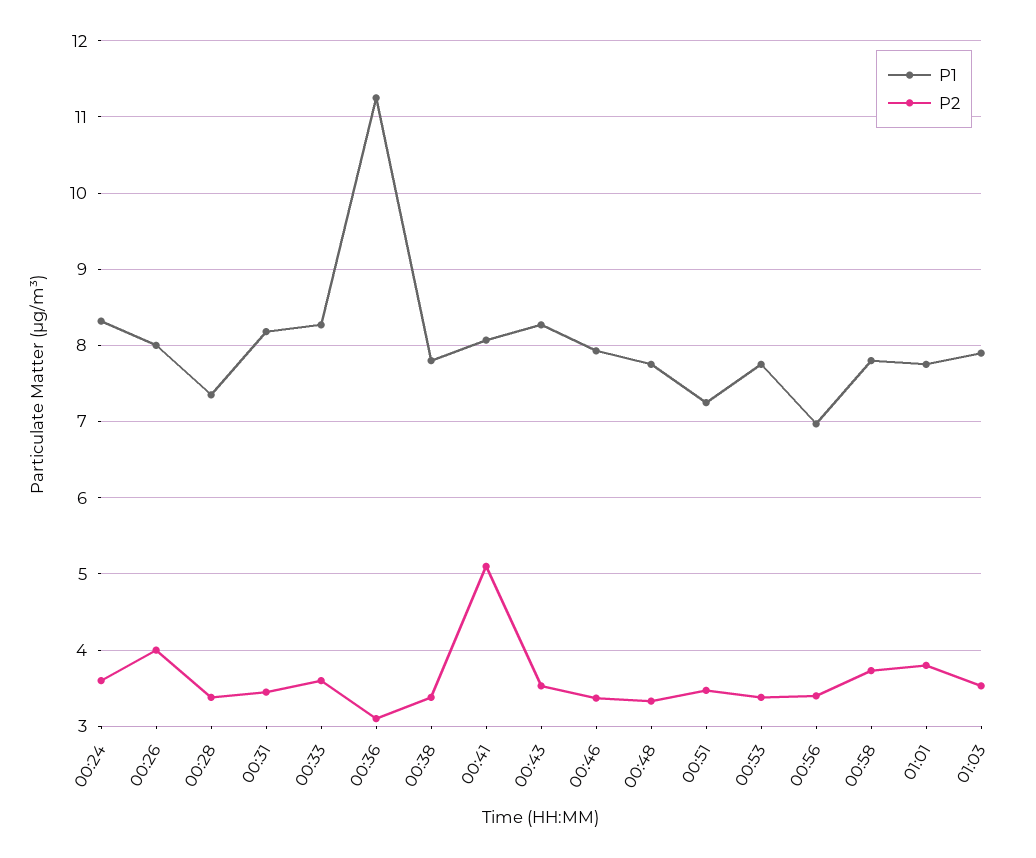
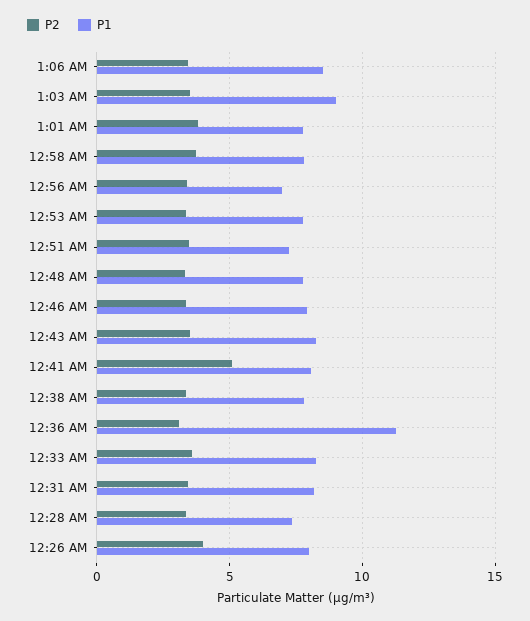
P1, 00:24: 8.3 -> none
P2, 00:24: 3.6 -> none
P1, 01:03: 7.9 -> 9
P2, 1:06 AM: none -> 3.5
P1, 1:06 AM: none -> 8.5

